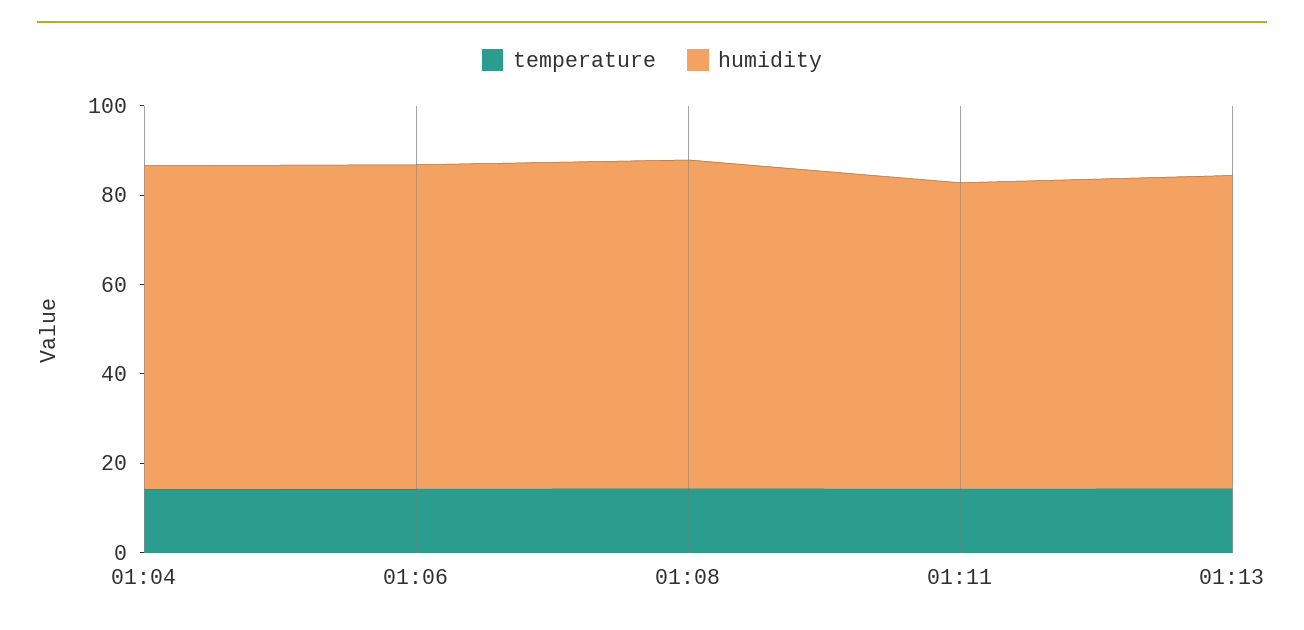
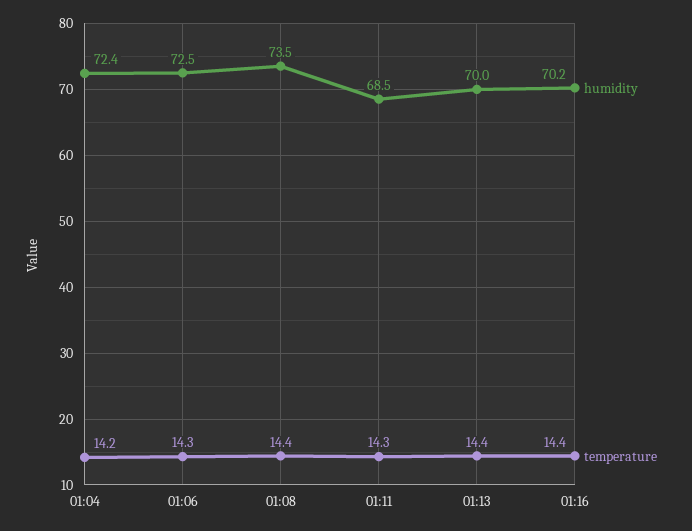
humidity, 01:16: none -> 70.2
temperature, 01:16: none -> 14.4

